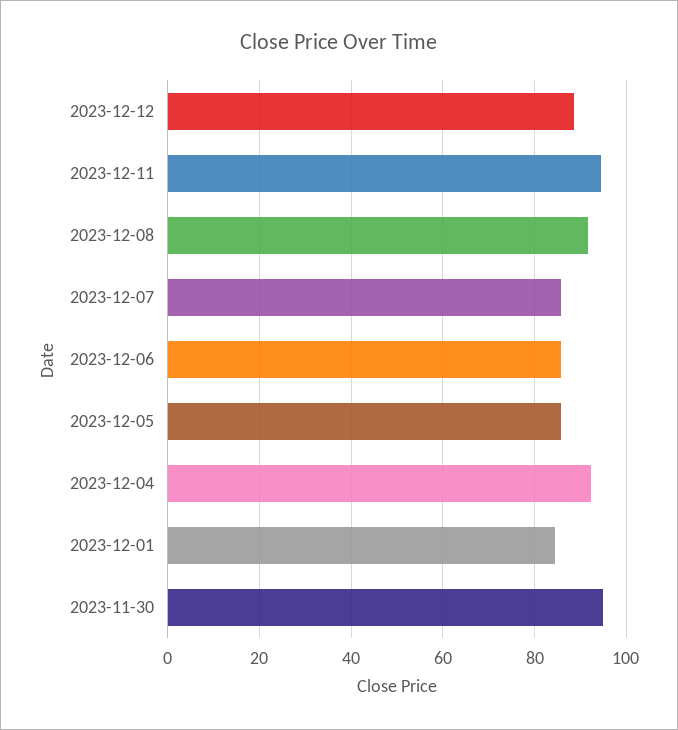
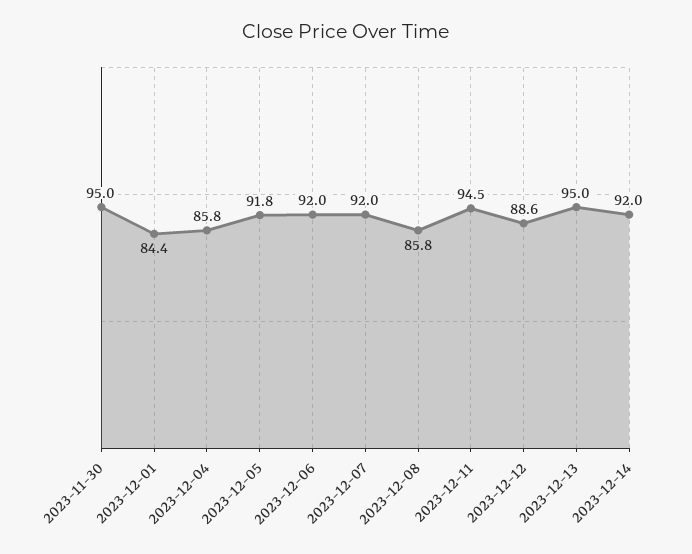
2023-12-08: 92 -> 85.8
2023-12-07: 86 -> 92
2023-12-06: 86 -> 92
2023-12-05: 86 -> 91.8
2023-12-04: 92 -> 85.8
2023-12-13: none -> 95
2023-12-14: none -> 92

